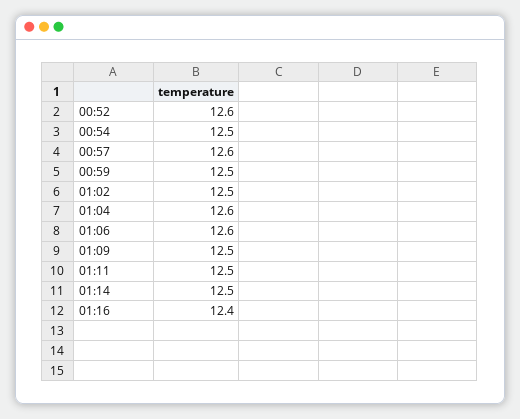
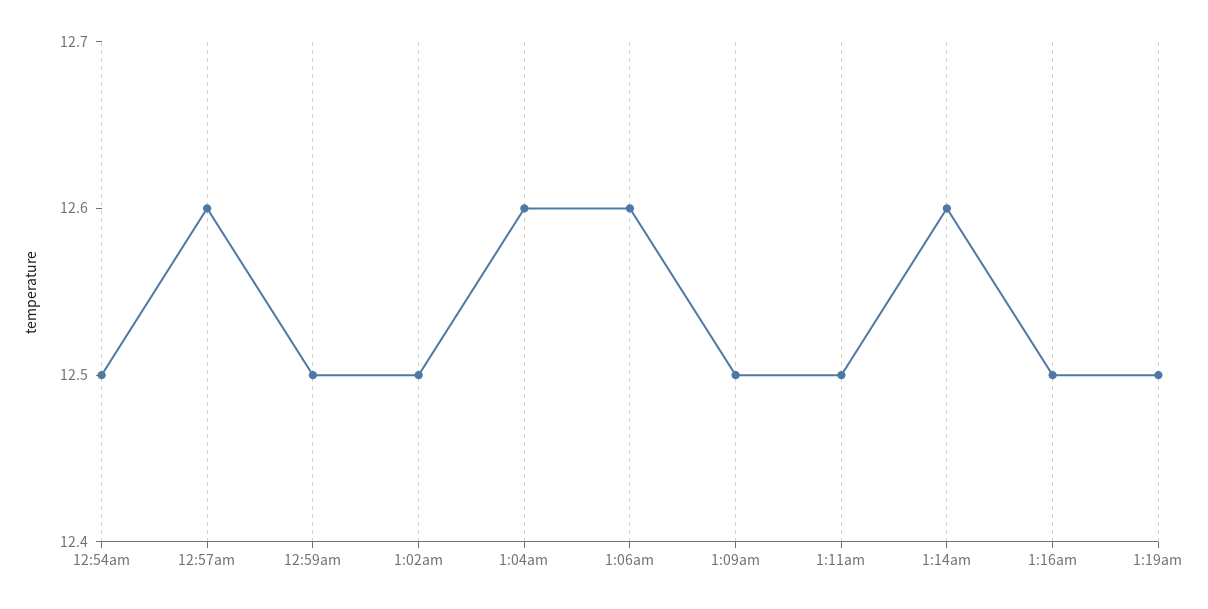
00:52: 12.6 -> none
01:14: 12.5 -> 12.6
01:16: 12.4 -> 12.5
1:19am: none -> 12.5

